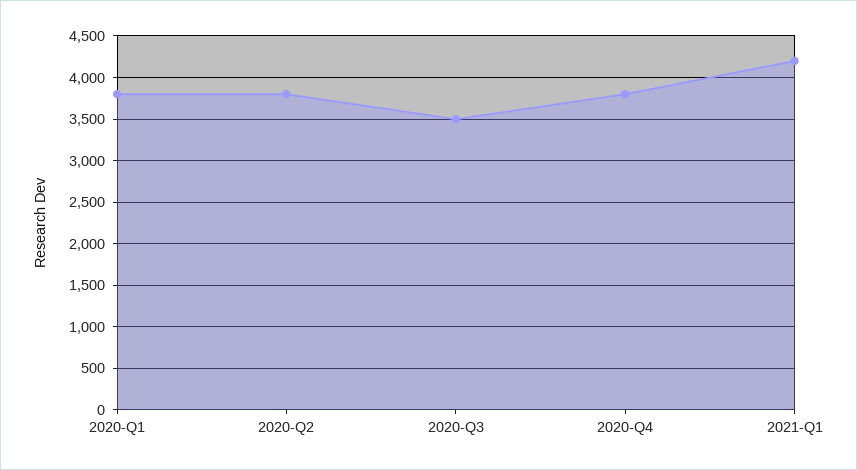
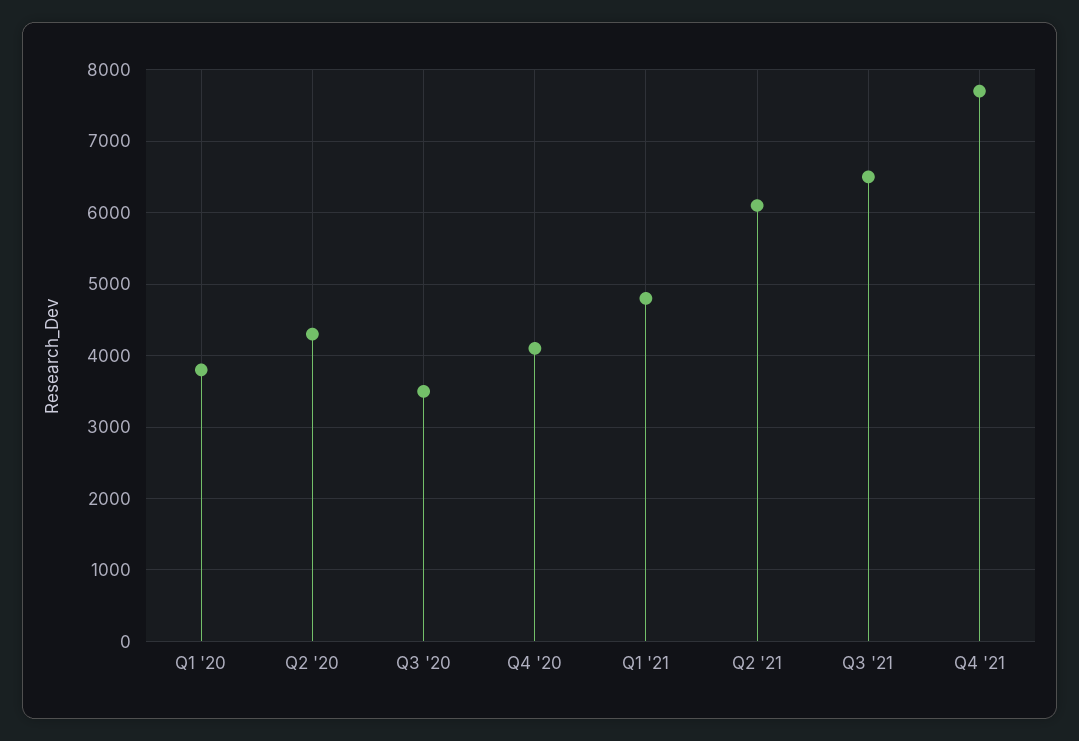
2020-Q2: 3800 -> 4300
2020-Q4: 3800 -> 4100
2021-Q1: 4200 -> 4800
Q2 '21: none -> 6100
Q3 '21: none -> 6500
Q4 '21: none -> 7700

